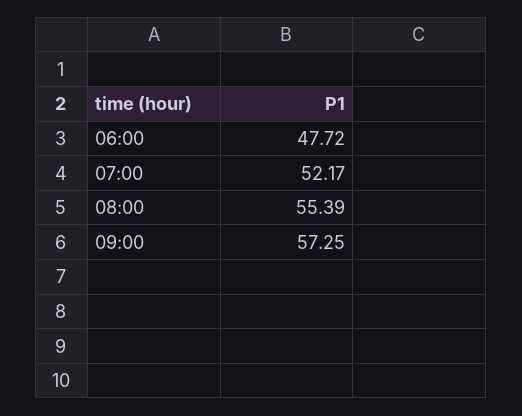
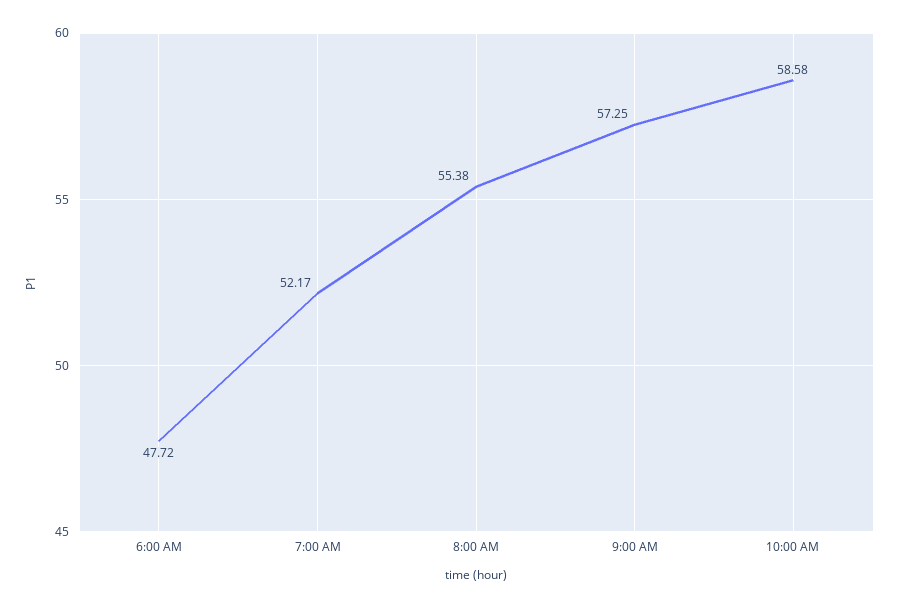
08:00: 55.39 -> 55.38
10:00 AM: none -> 58.58

